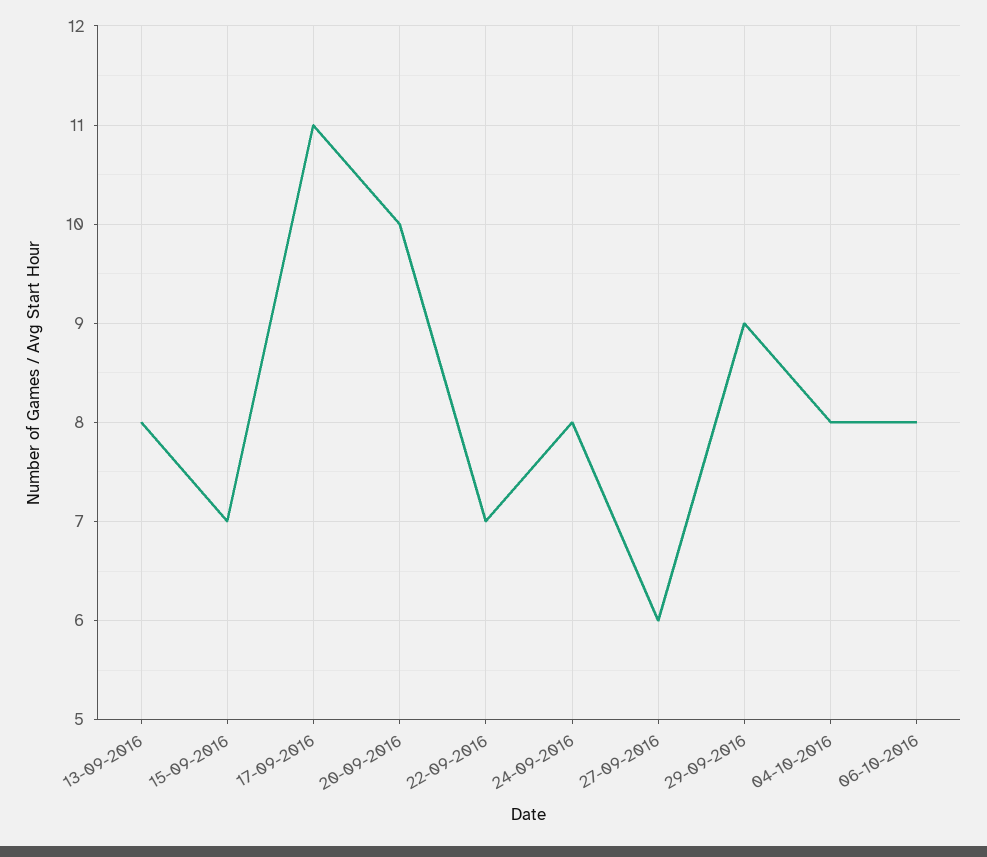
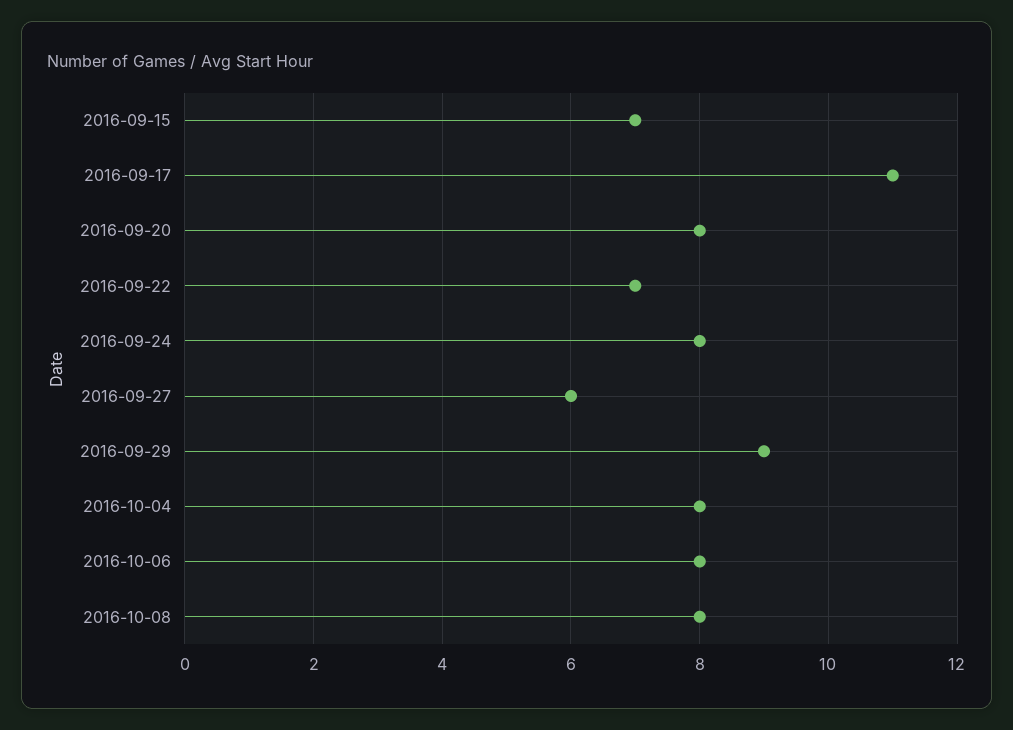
13-09-2016: 8 -> none
20-09-2016: 10 -> 8
2016-10-08: none -> 8

